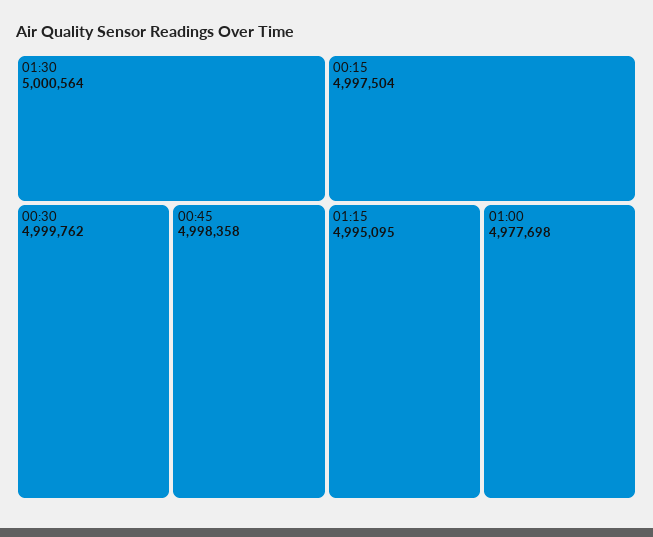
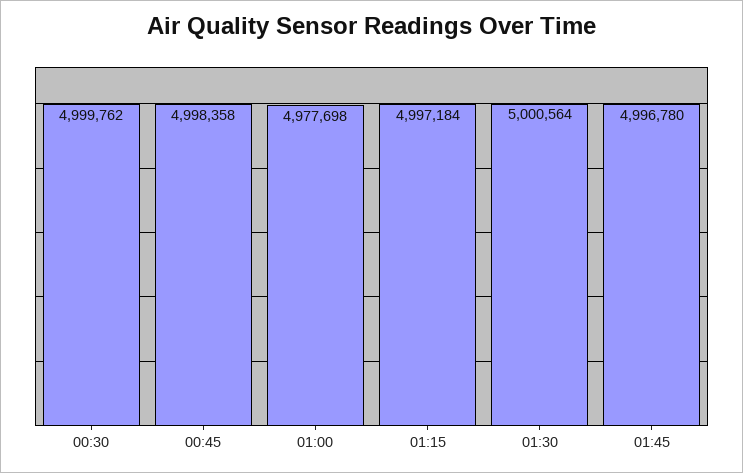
00:15: 4997504 -> none
01:15: 4995095 -> 4997184
01:45: none -> 4996780

